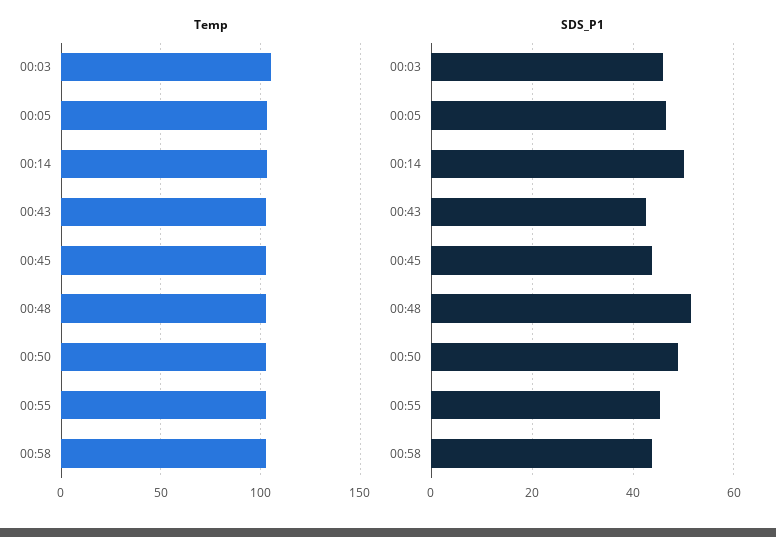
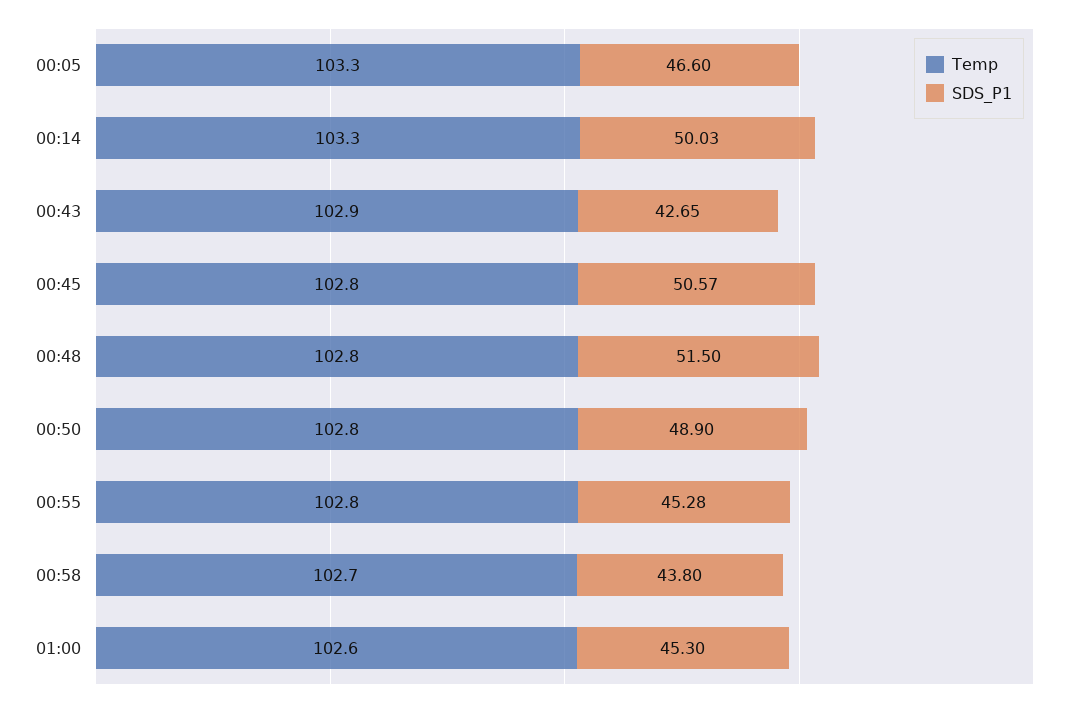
Temp, 00:03: 105 -> none
SDS_P1, 00:03: 46 -> none
SDS_P1, 00:45: 44 -> 50.57
Temp, 01:00: none -> 102.6
SDS_P1, 01:00: none -> 45.3

